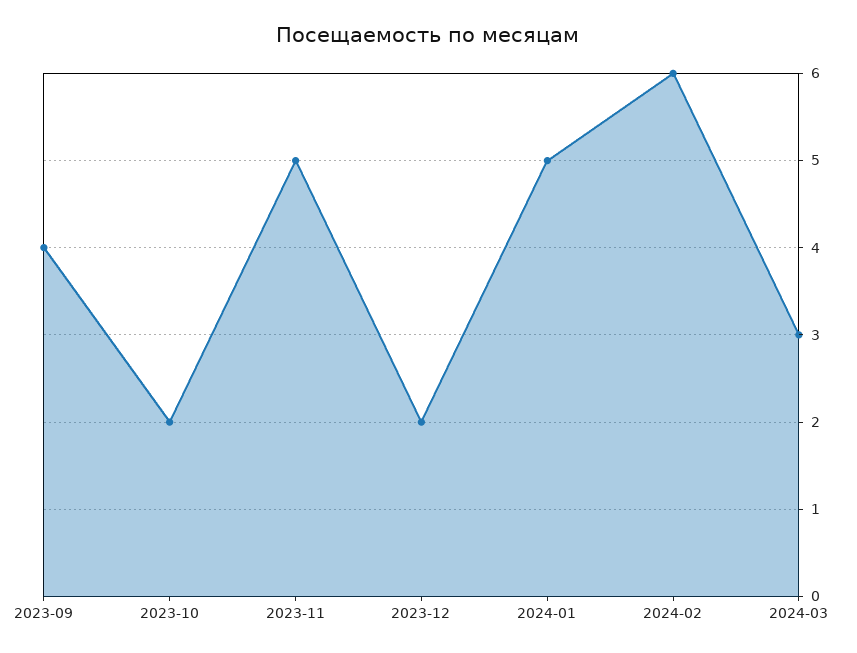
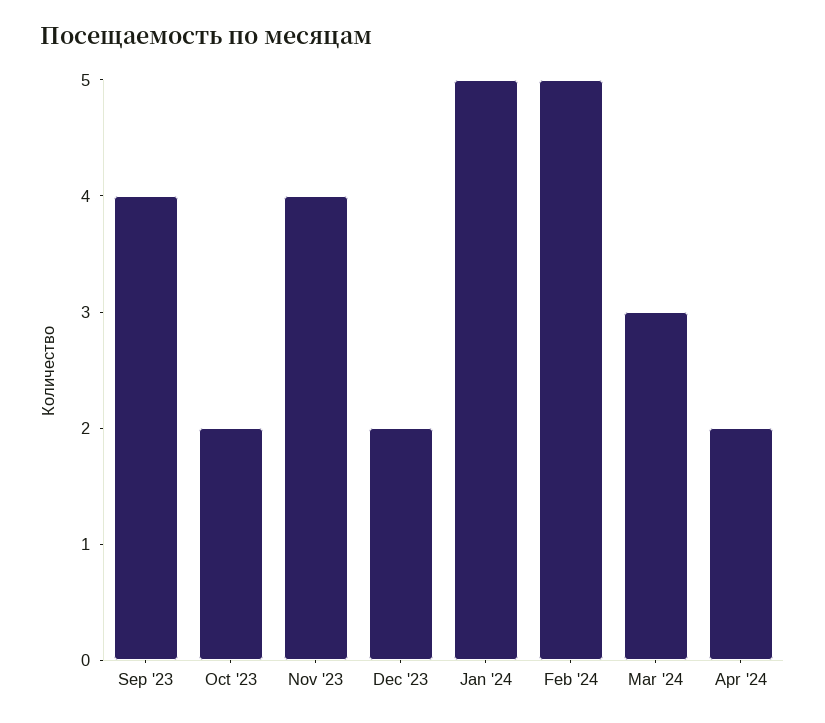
2023-11: 5 -> 4
2024-02: 6 -> 5
Apr '24: none -> 2

